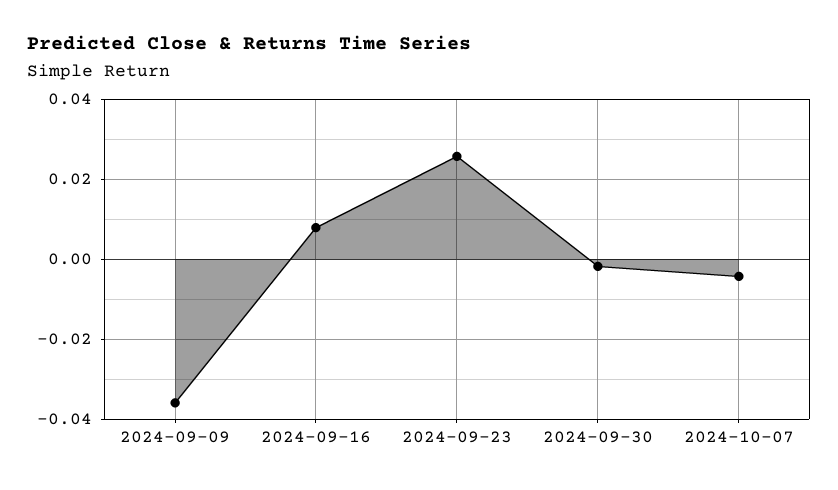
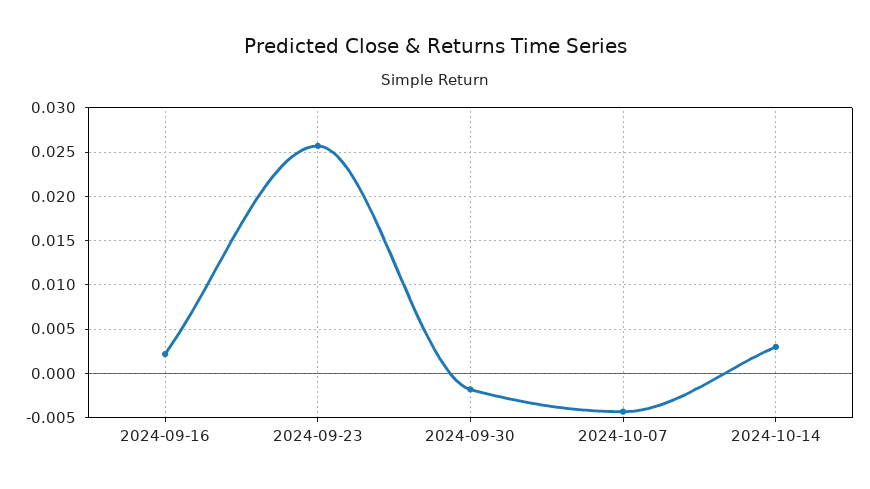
2024-09-09: -0.036 -> none
2024-09-16: 0.008 -> 0.002
2024-10-14: none -> 0.003

